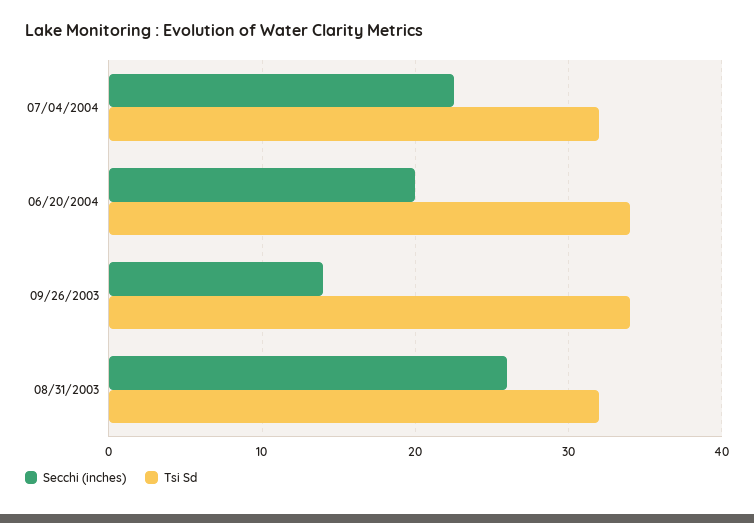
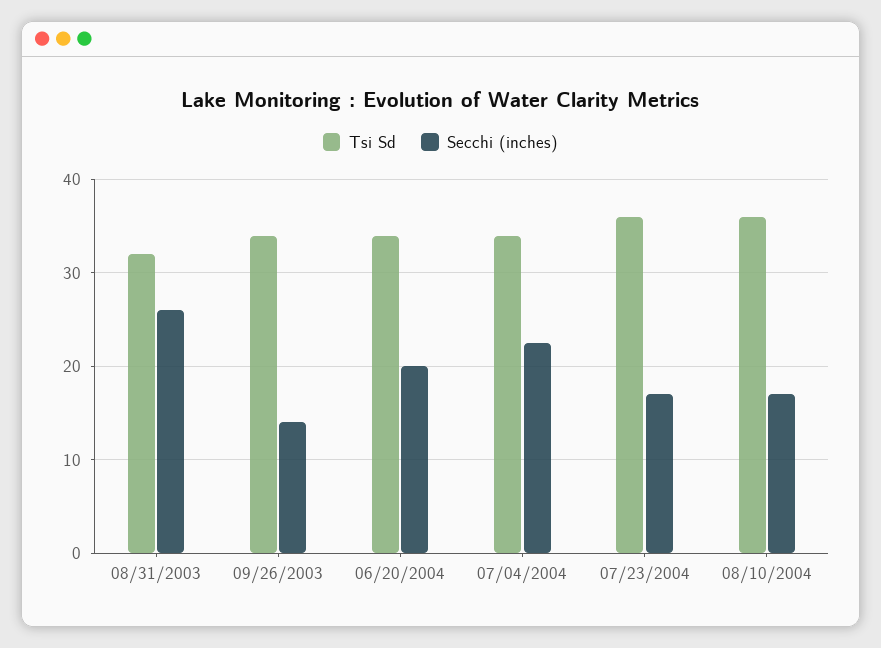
Tsi Sd, 07/04/2004: 32 -> 34
Tsi Sd, 07/23/2004: none -> 36
Secchi (inches), 07/23/2004: none -> 17
Tsi Sd, 08/10/2004: none -> 36
Secchi (inches), 08/10/2004: none -> 17

